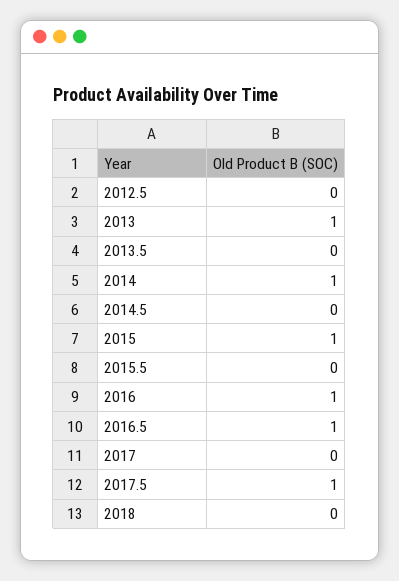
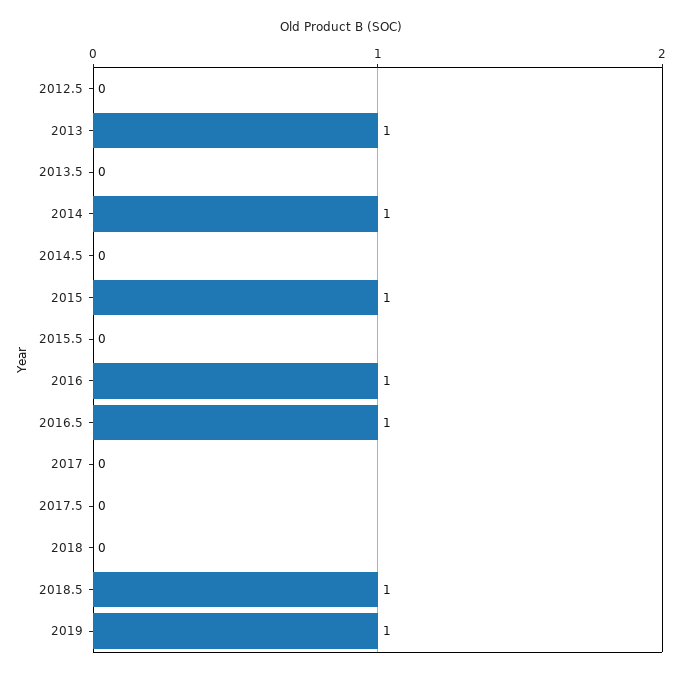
2017.5: 1 -> 0
2018.5: none -> 1
2019: none -> 1

